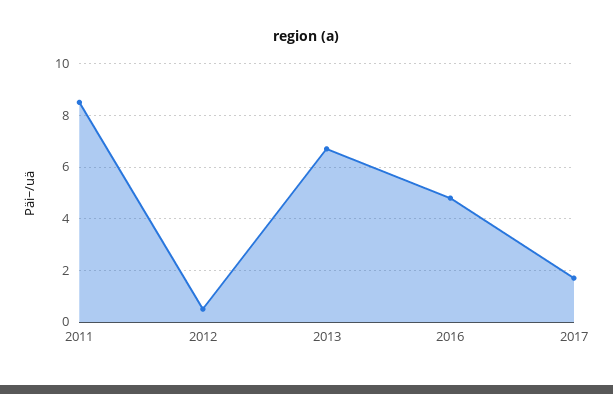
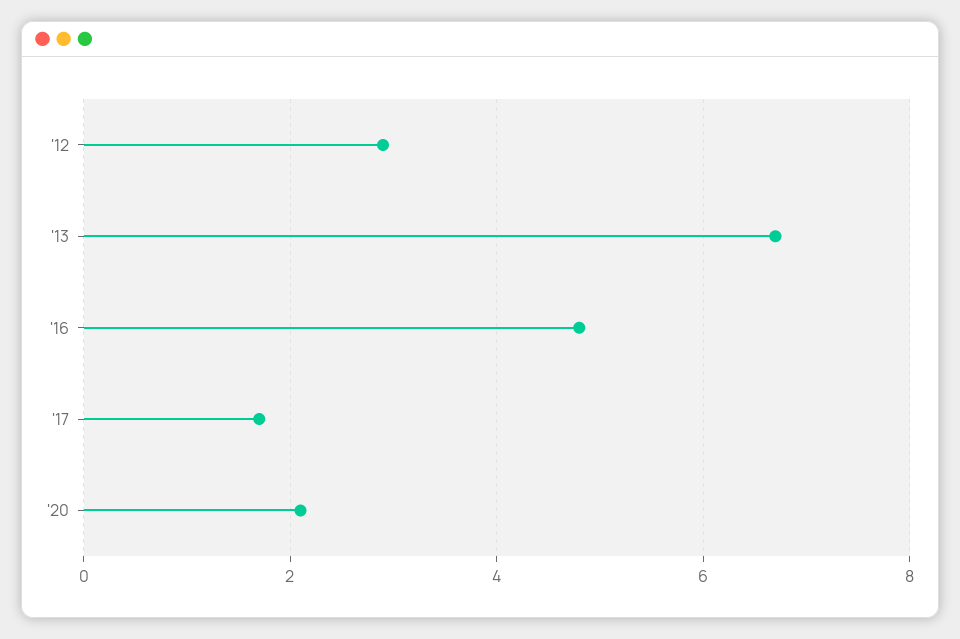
2011: 8.5 -> none
2012: 0.5 -> 3
'20: none -> 2

